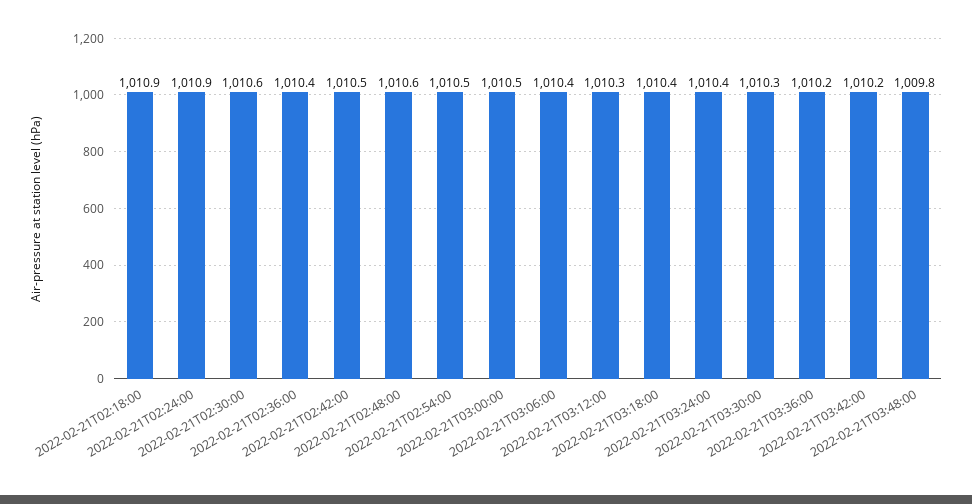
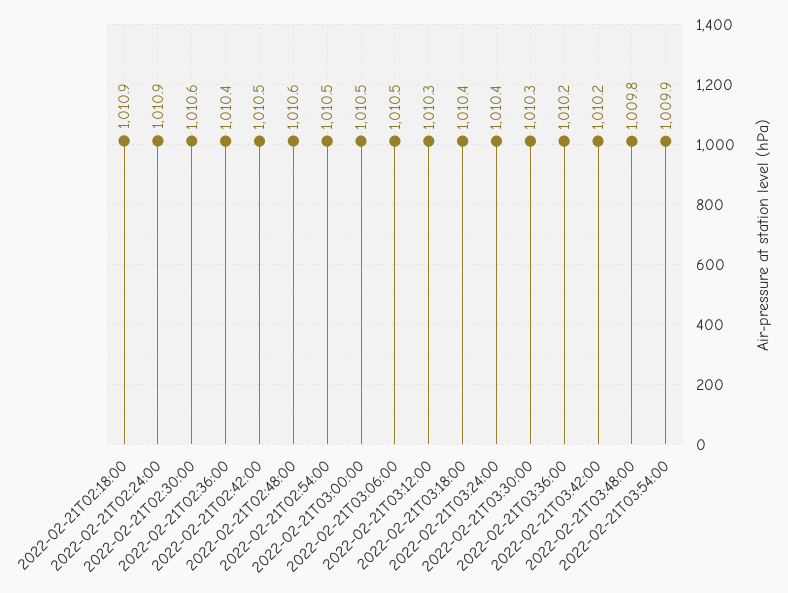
2022-02-21T03:06:00: 1010.4 -> 1010.5
2022-02-21T03:54:00: none -> 1009.9

